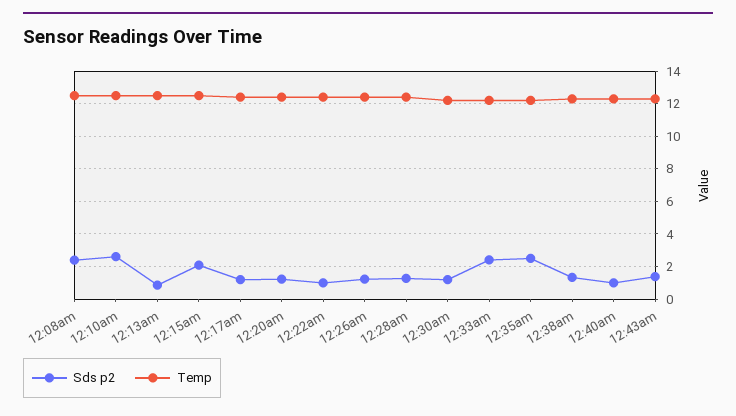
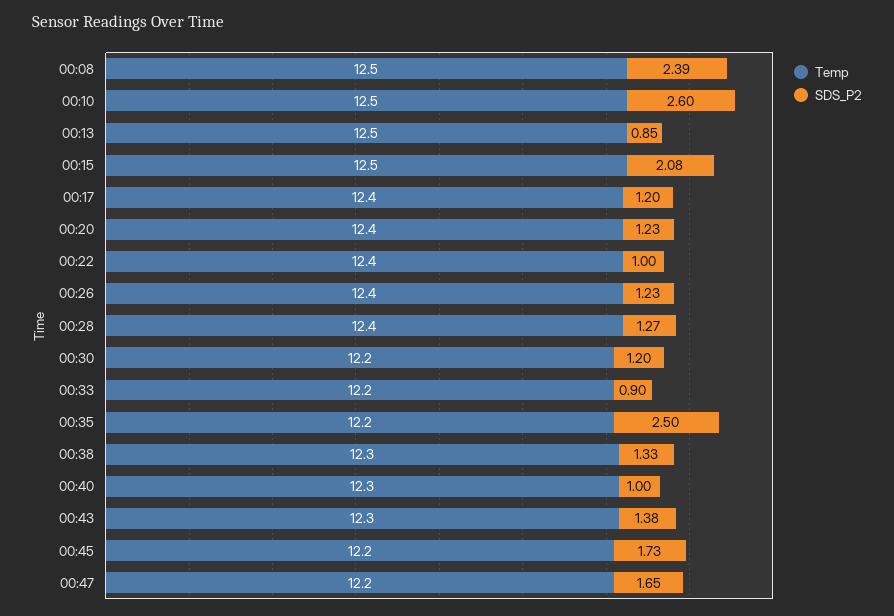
Sds p2, 12:33am: 2.5 -> 0.9
Temp, 00:45: none -> 12.2
Sds p2, 00:45: none -> 1.73
Temp, 00:47: none -> 12.2
Sds p2, 00:47: none -> 1.65

